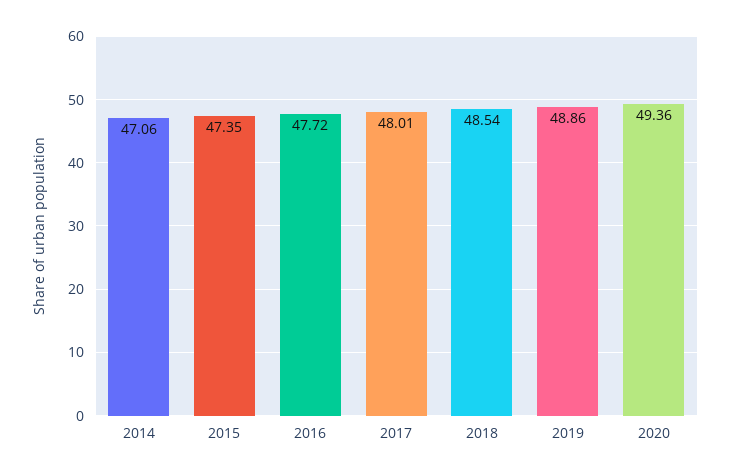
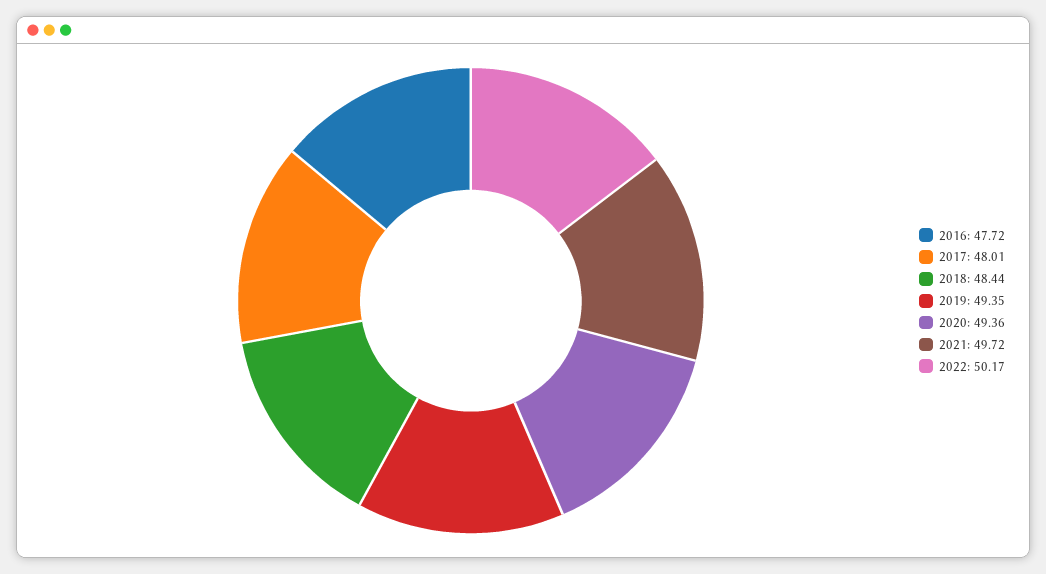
2014: 47.06 -> none
2015: 47.35 -> none
2018: 48.54 -> 48.44
2019: 48.86 -> 49.35
2021: none -> 49.72
2022: none -> 50.17

